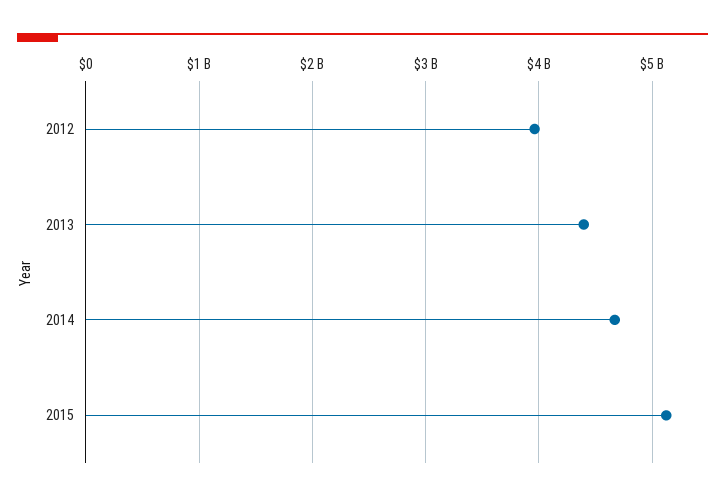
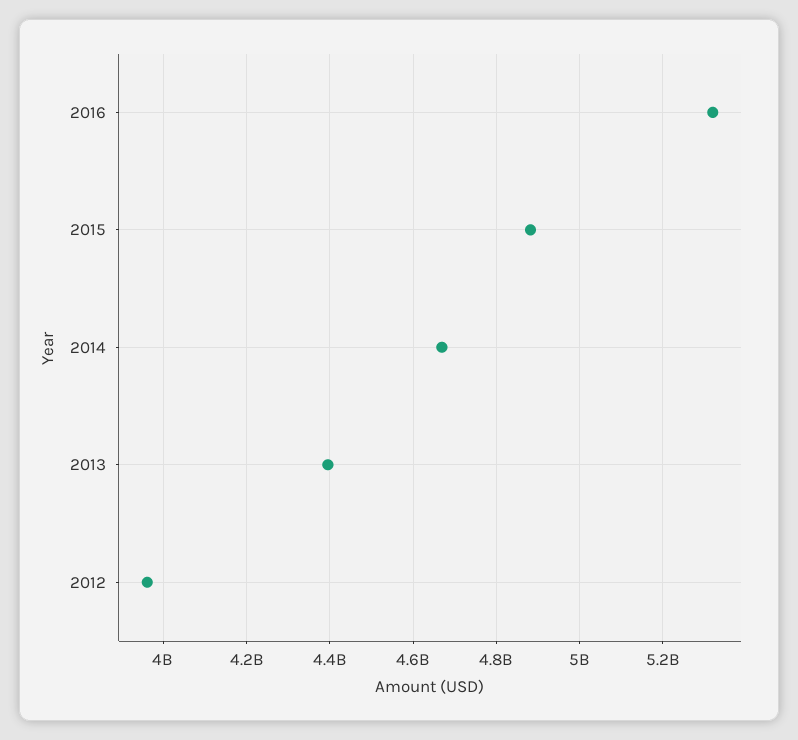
2015: 5100000000 -> 4880000000
2016: none -> 5320000000

